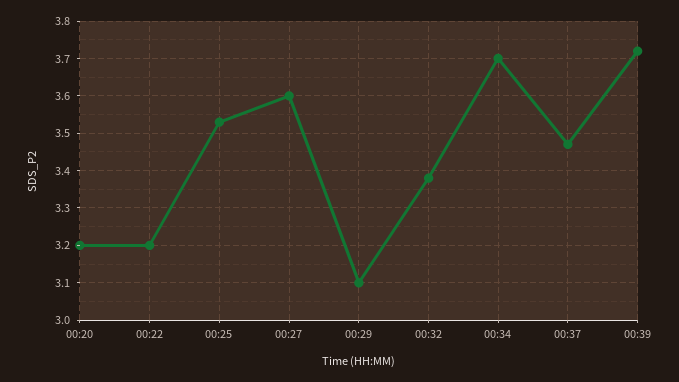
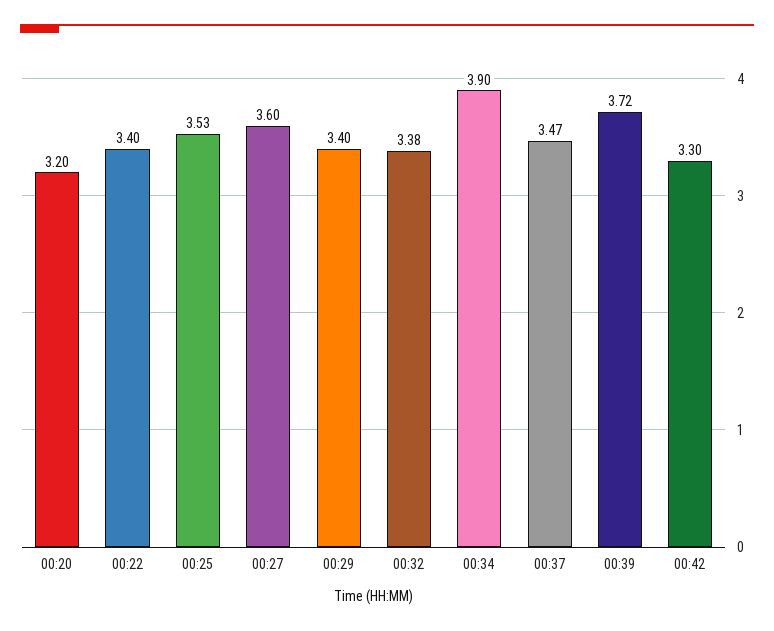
00:22: 3.2 -> 3.4
00:29: 3.1 -> 3.4
00:34: 3.7 -> 3.9
00:42: none -> 3.3

